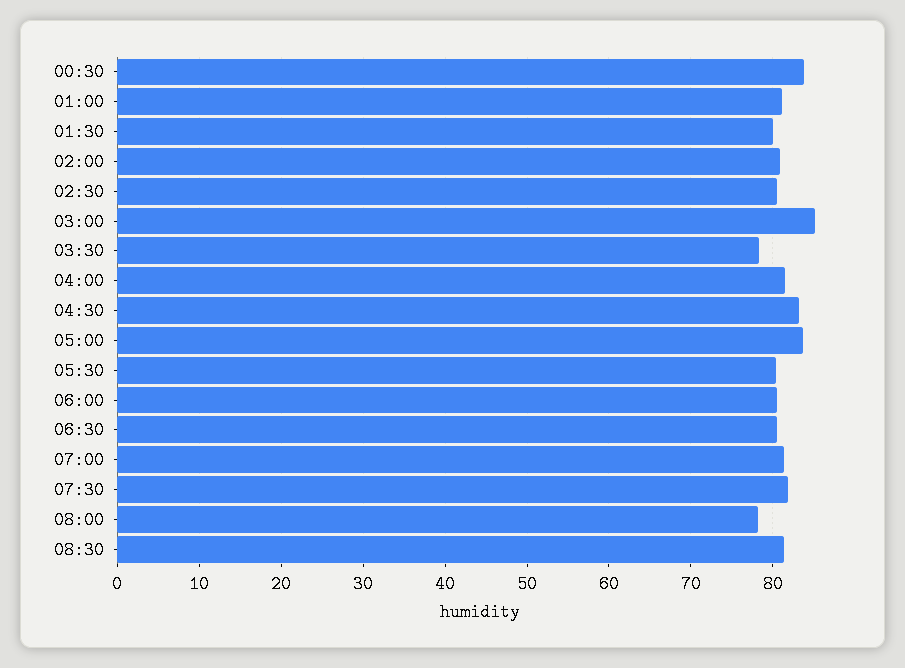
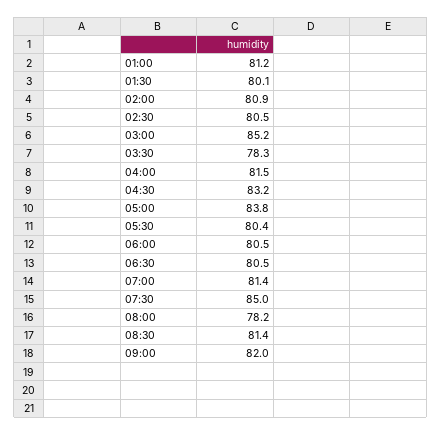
00:30: 84 -> none
07:30: 82 -> 85
09:00: none -> 82

